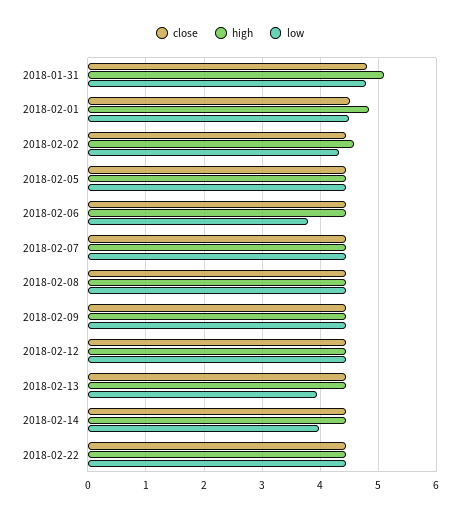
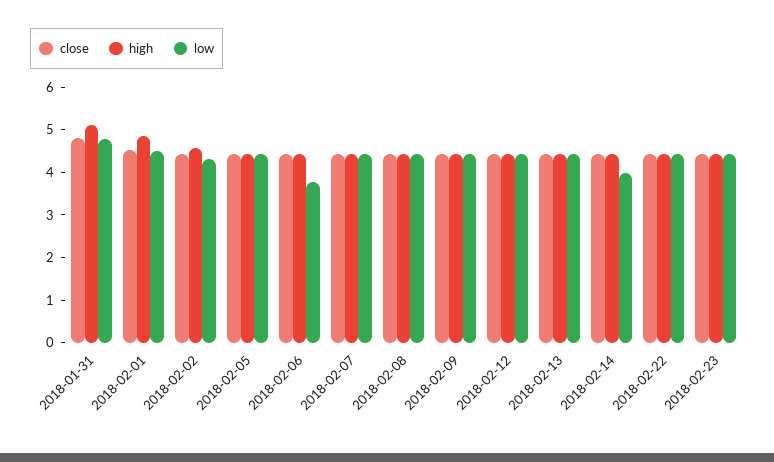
low, 2018-02-13: 4 -> 4.4
close, 2018-02-23: none -> 4.4
high, 2018-02-23: none -> 4.4
low, 2018-02-23: none -> 4.4

